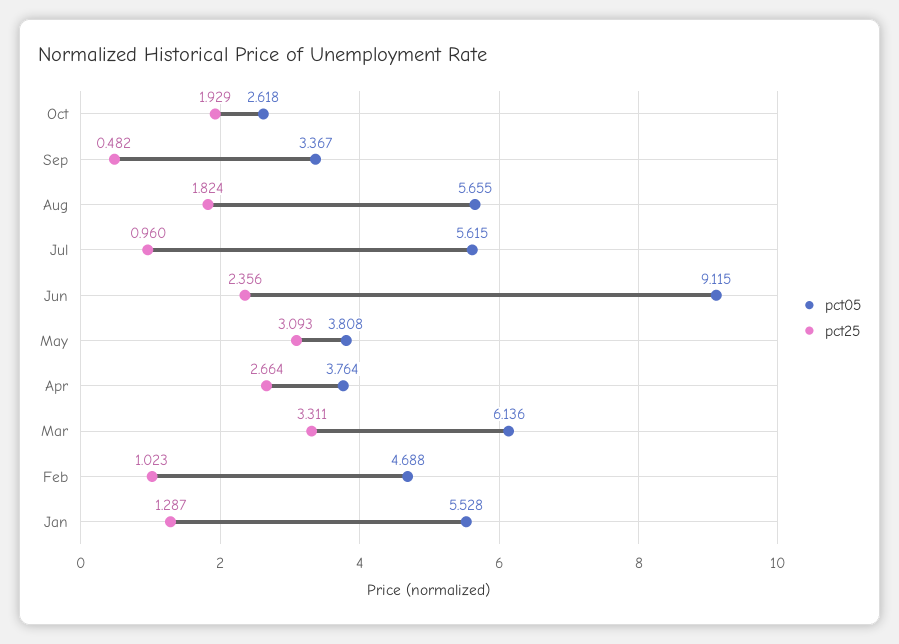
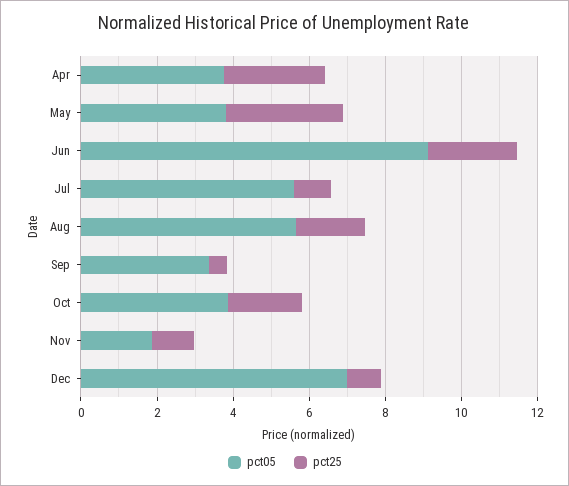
pct05, Oct: 2.618 -> 4
pct05, Mar: 6.136 -> none
pct25, Mar: 3.311 -> none
pct05, Feb: 4.688 -> none
pct25, Feb: 1.023 -> none
pct05, Jan: 5.528 -> none
pct25, Jan: 1.287 -> none
pct05, Nov: none -> 2
pct25, Nov: none -> 1
pct05, Dec: none -> 7
pct25, Dec: none -> 1

